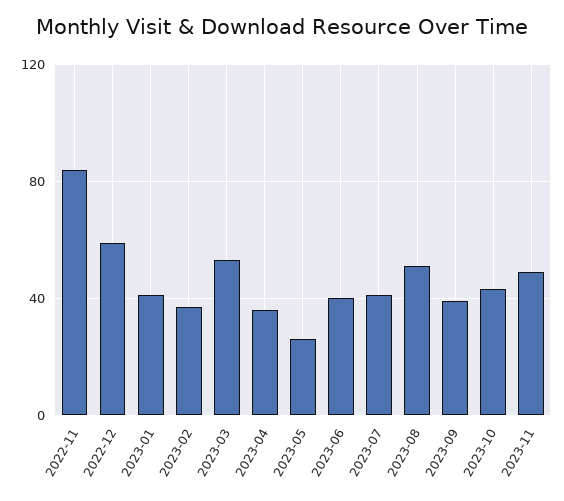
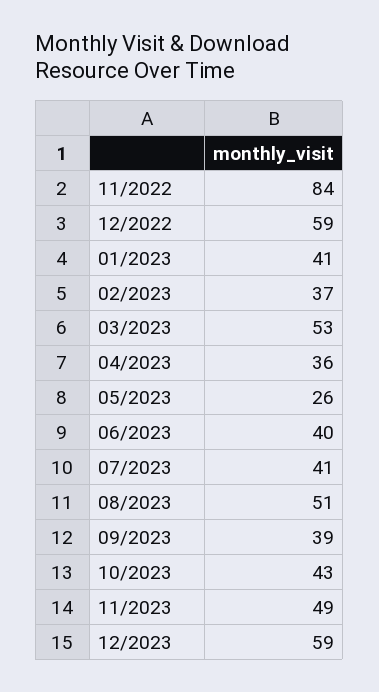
12/2023: none -> 59

